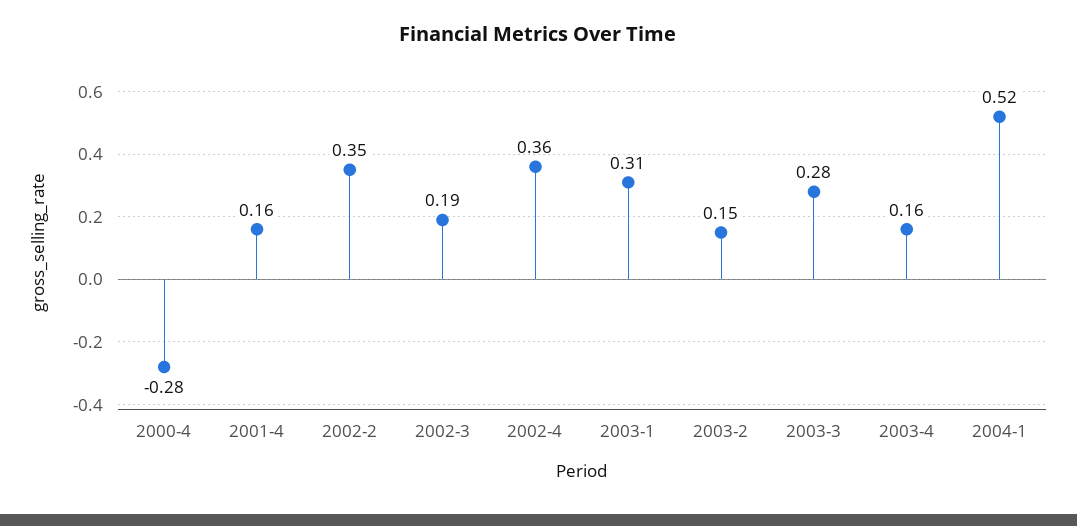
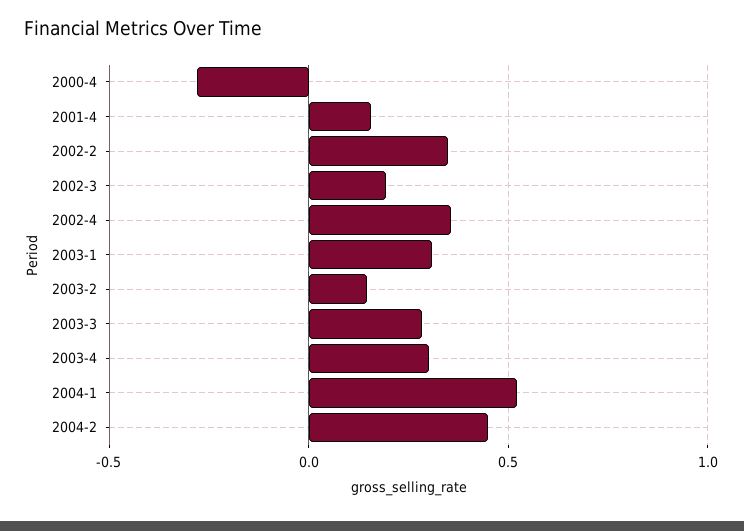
2003-4: 0.16 -> 0.3
2004-2: none -> 0.45

